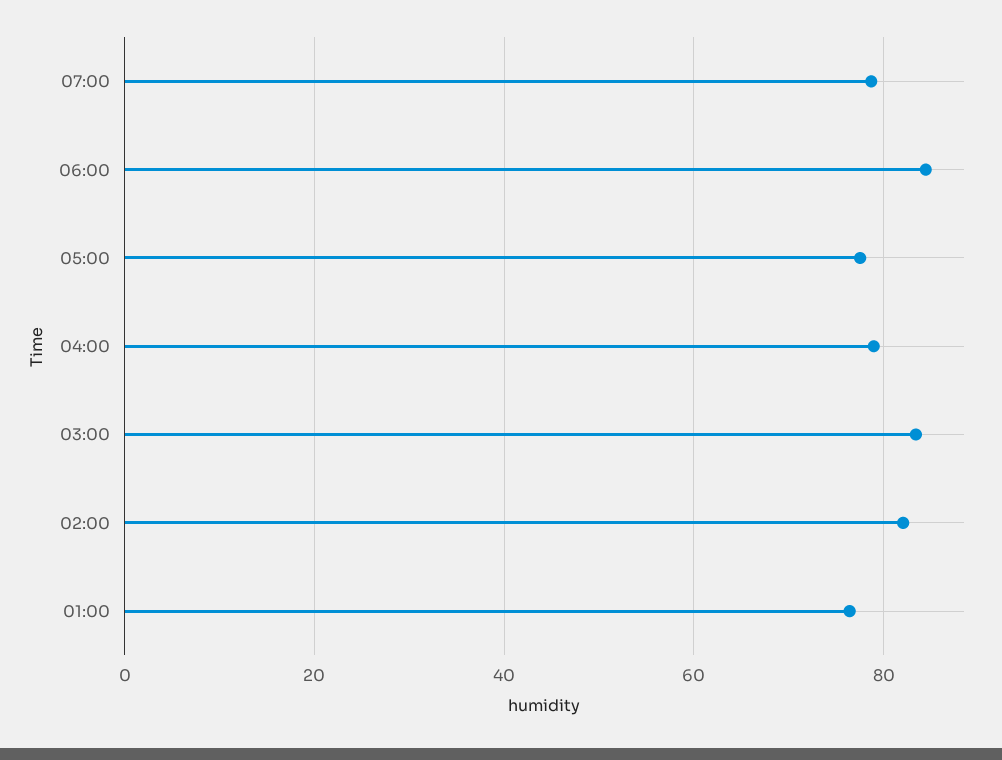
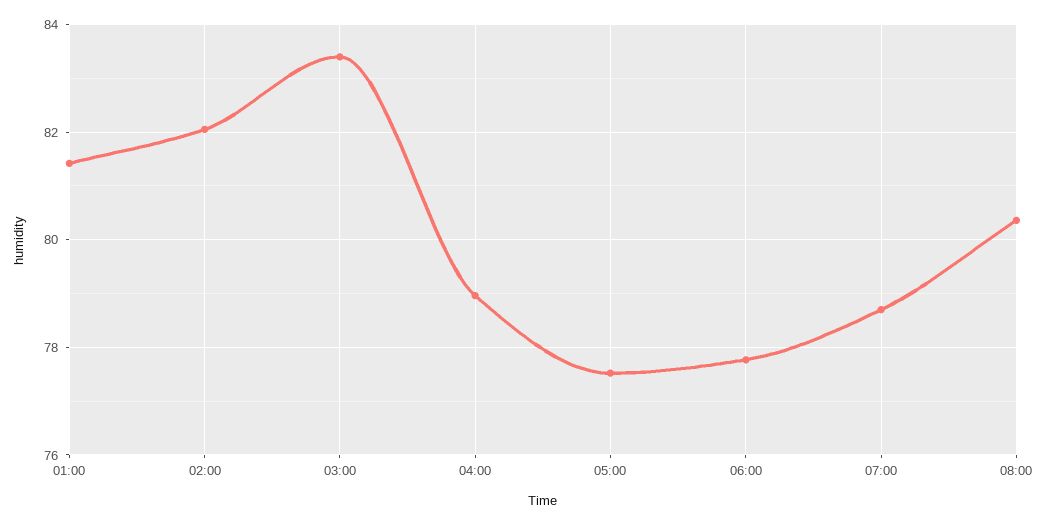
06:00: 84 -> 77.8
01:00: 76 -> 81.4
08:00: none -> 80.4

